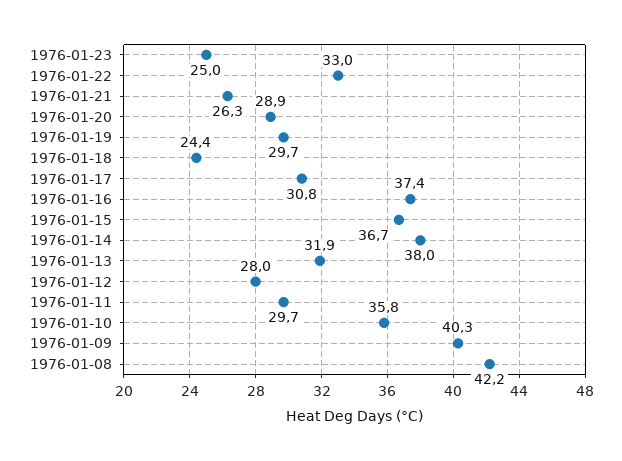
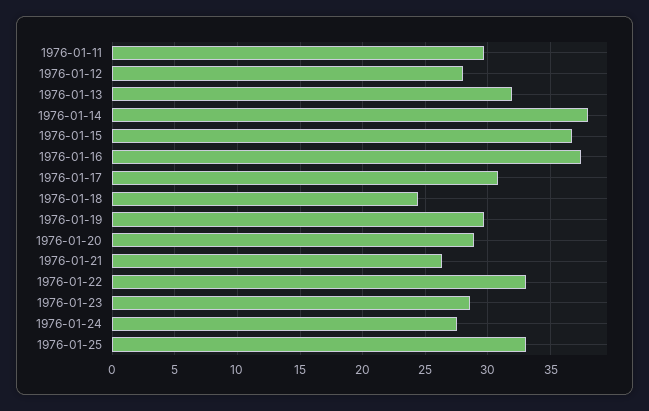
1976-01-23: 25 -> 28.5
1976-01-10: 35.8 -> none
1976-01-09: 40.3 -> none
1976-01-08: 42.2 -> none
1976-01-24: none -> 27.5
1976-01-25: none -> 33

